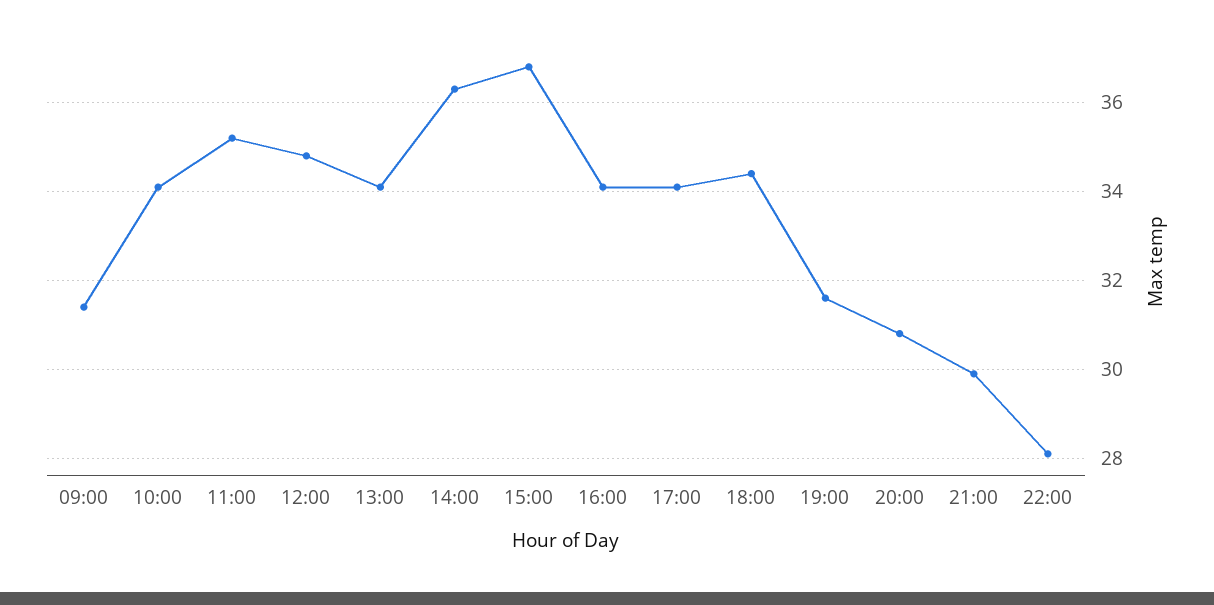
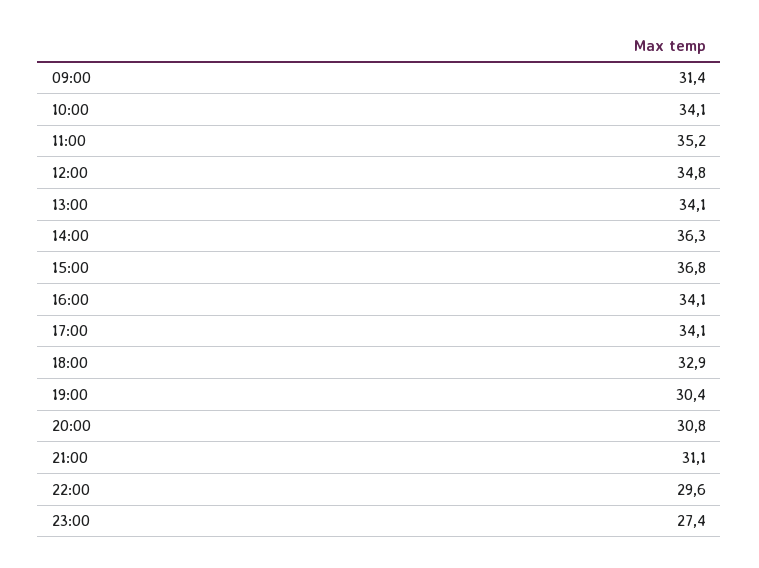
18:00: 34.5 -> 32.9
19:00: 31.5 -> 30.4
21:00: 30 -> 31.1
22:00: 28 -> 29.6
23:00: none -> 27.4

